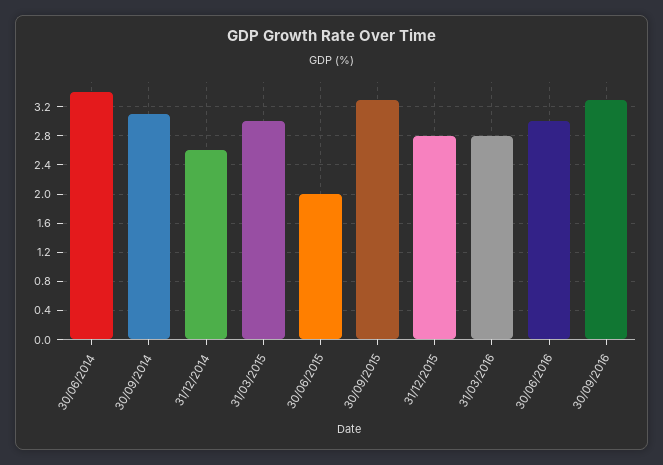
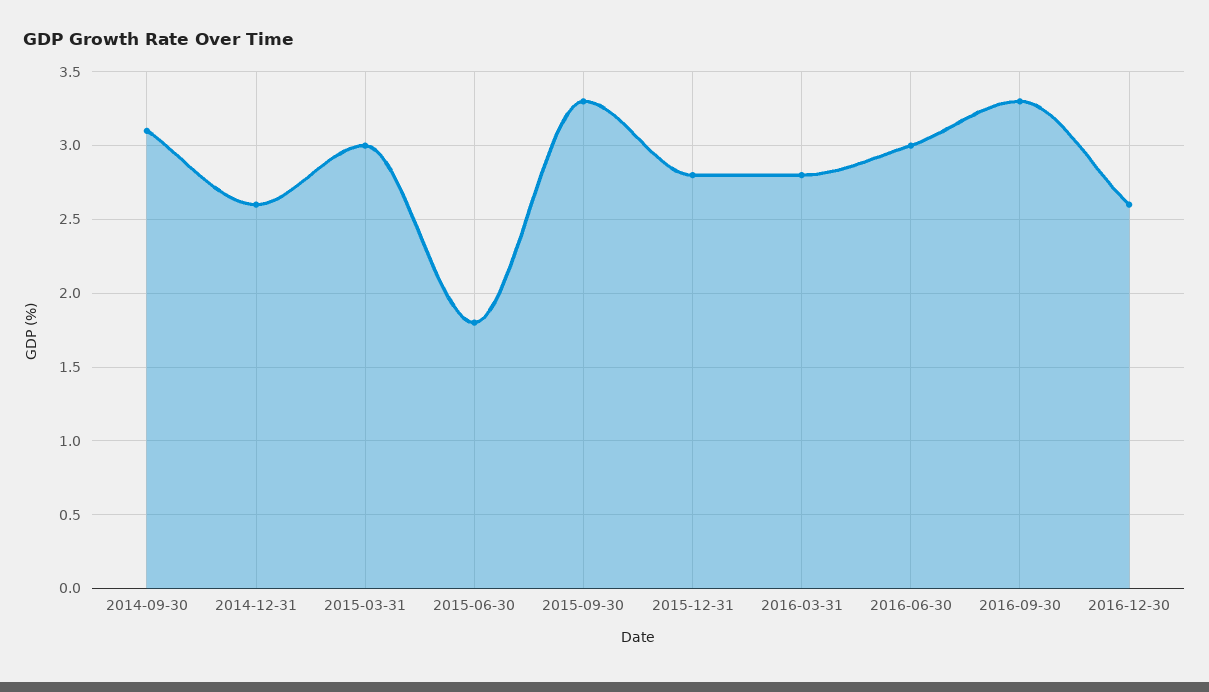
30/06/2014: 3.4 -> none
30/06/2015: 2 -> 1.8
2016-12-30: none -> 2.6

